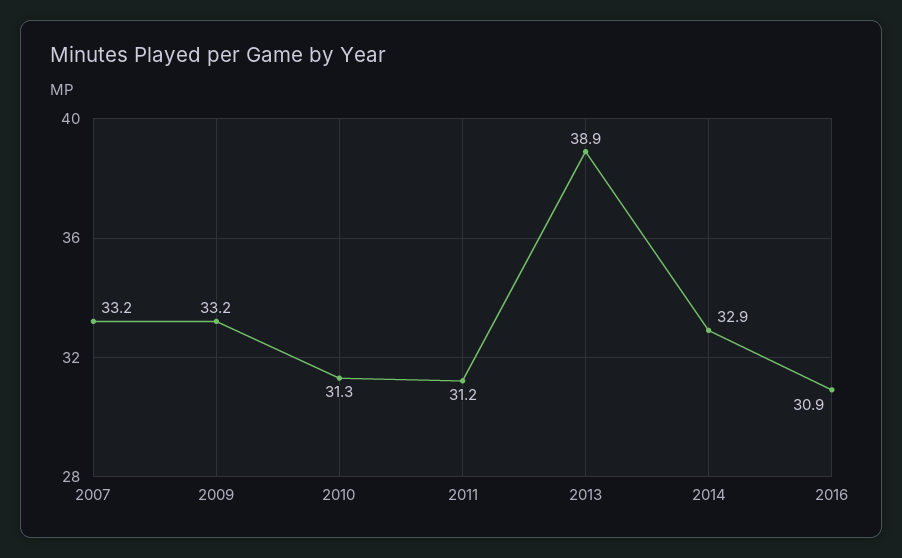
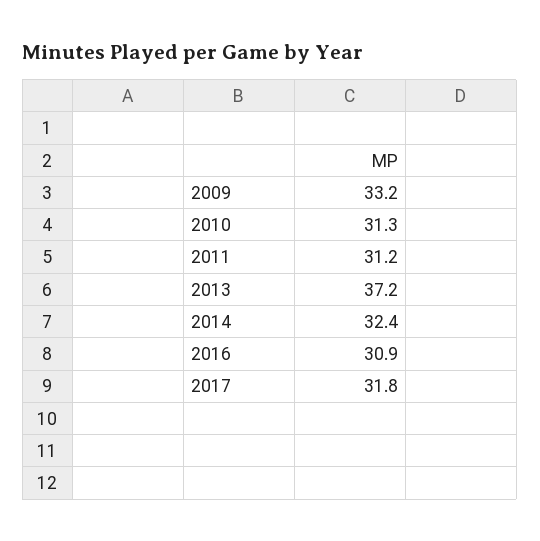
2007: 33.2 -> none
2013: 38.9 -> 37.2
2014: 32.9 -> 32.4
2017: none -> 31.8

